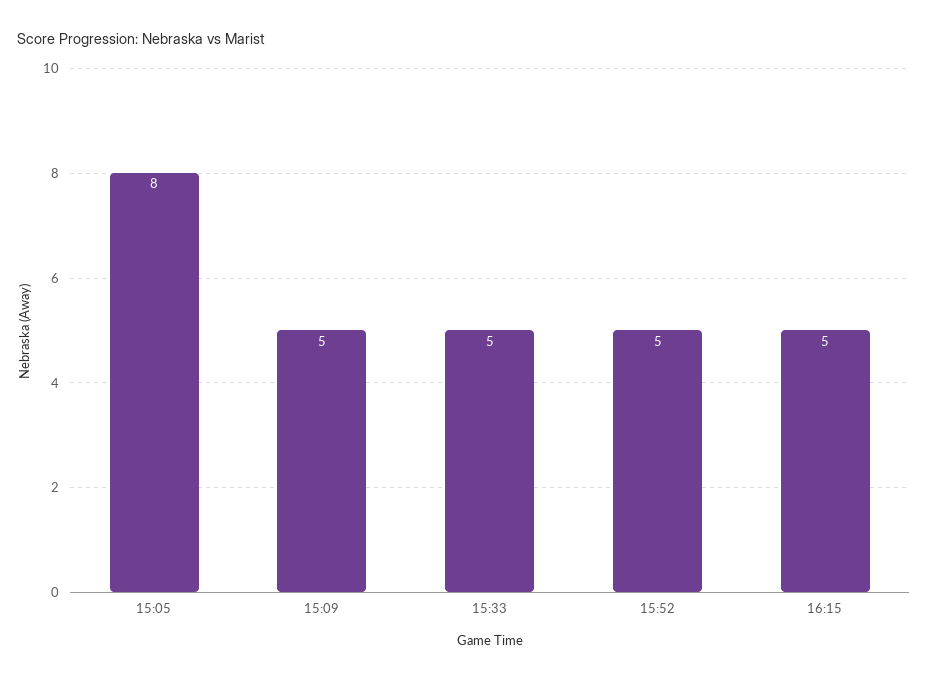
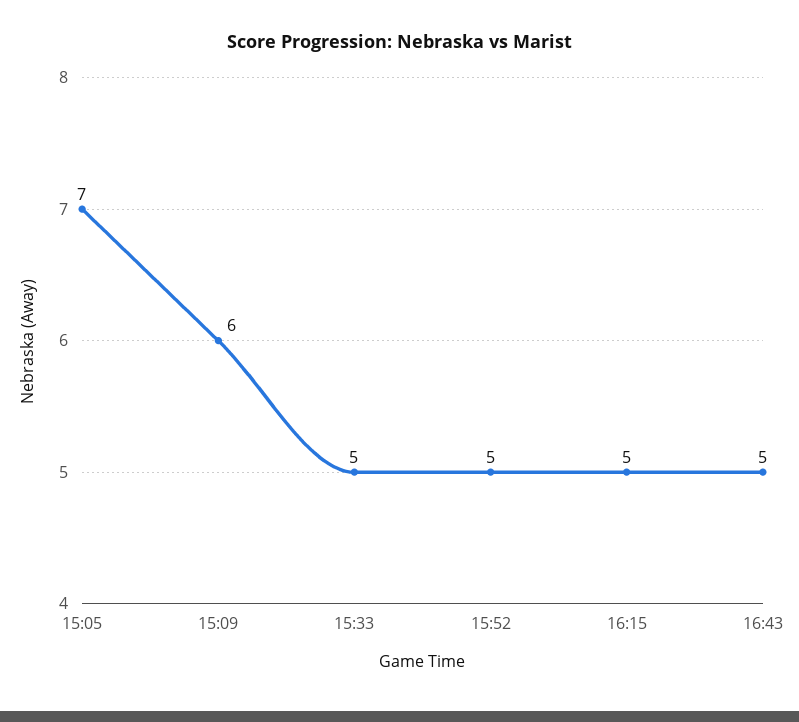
15:05: 8 -> 7
15:09: 5 -> 6
16:43: none -> 5

